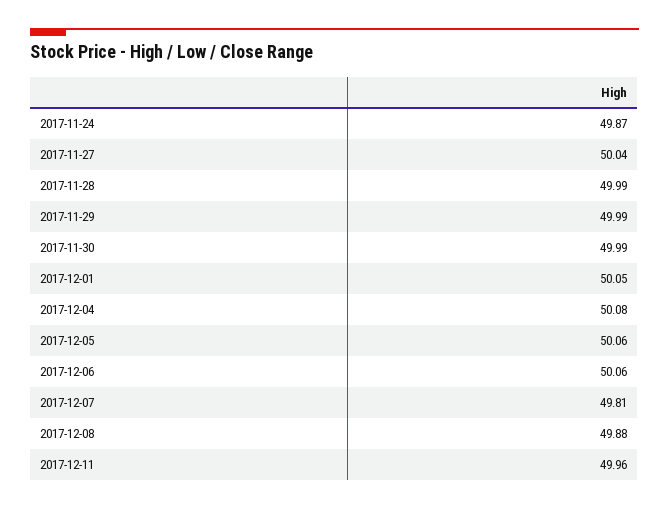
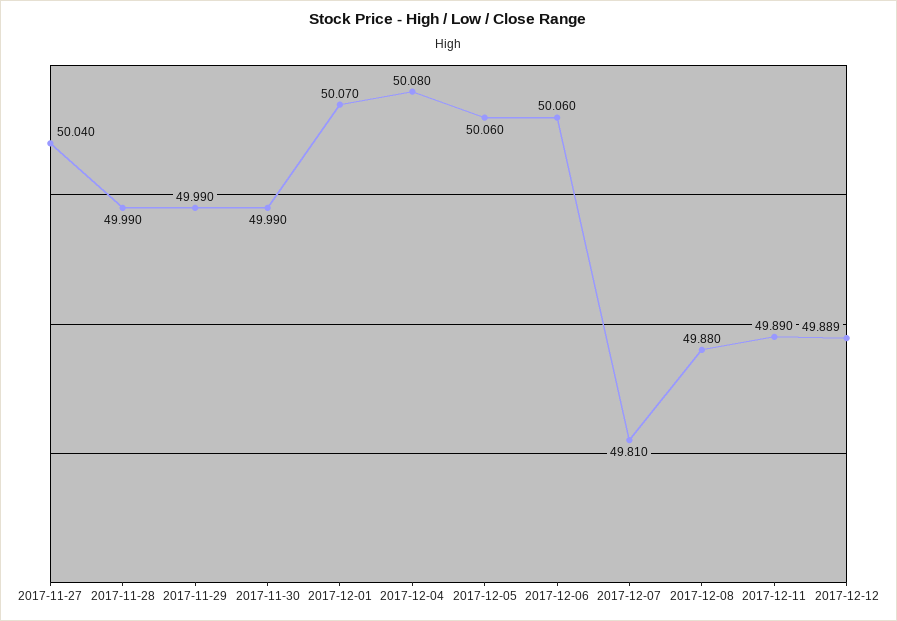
2017-11-24: 49.87 -> none
2017-12-01: 50.05 -> 50.07
2017-12-11: 49.96 -> 49.89
2017-12-12: none -> 49.889

